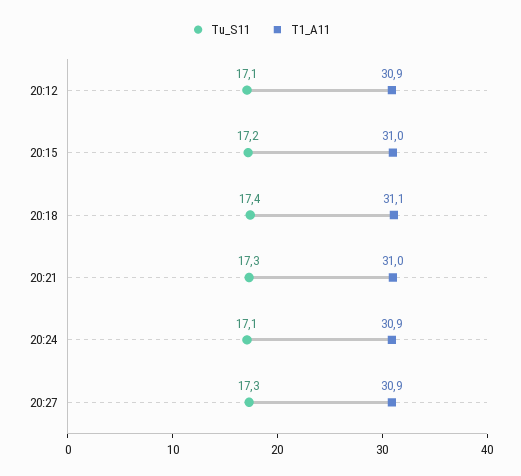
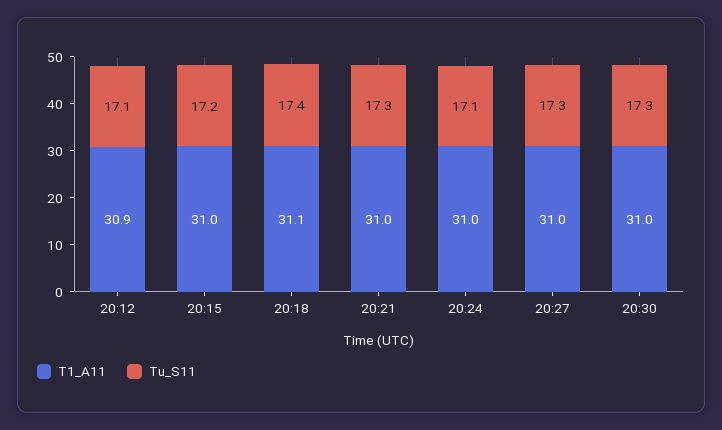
T1_A11, 20:24: 30.9 -> 31
T1_A11, 20:27: 30.9 -> 31
T1_A11, 20:30: none -> 31
Tu_S11, 20:30: none -> 17.3

